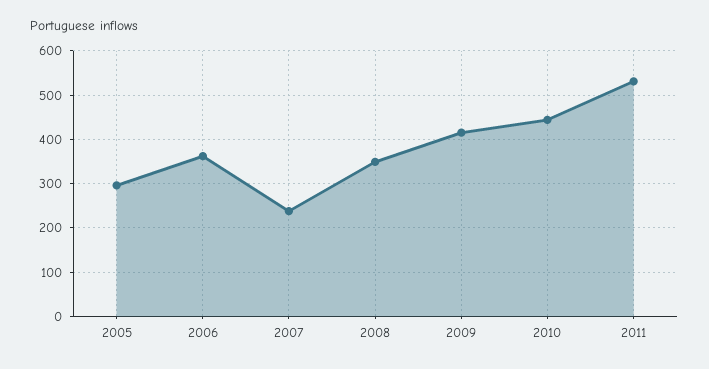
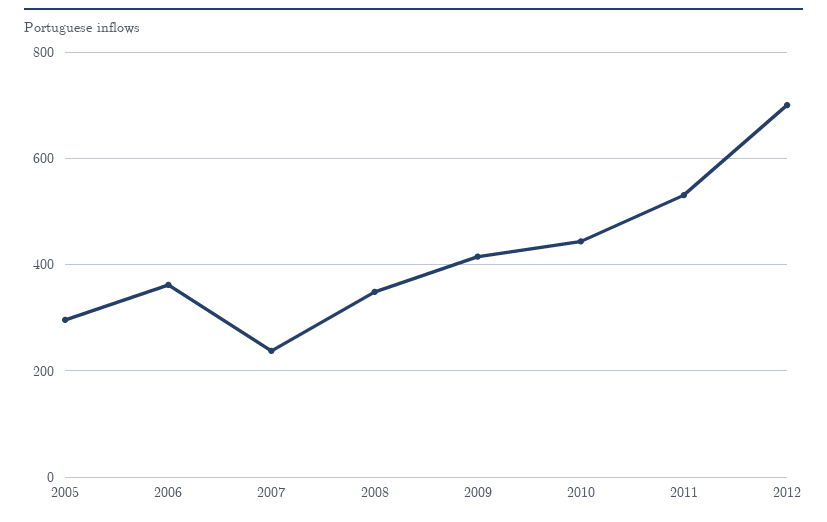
2012: none -> 700

